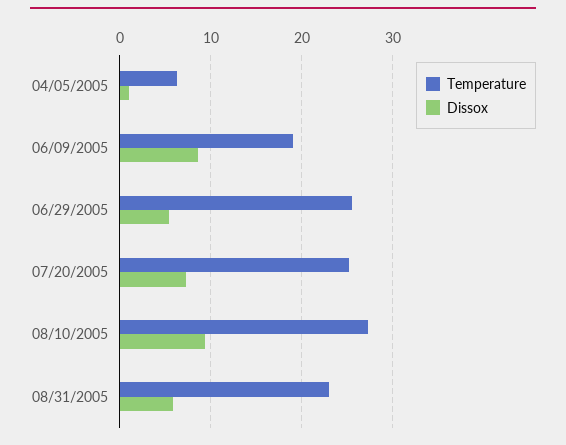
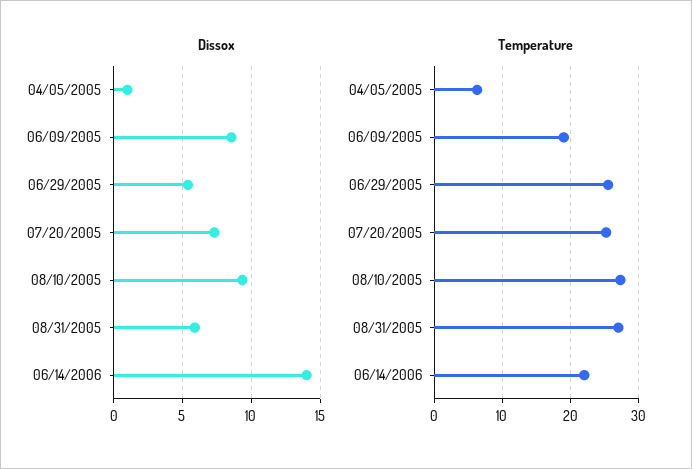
Temperature, 08/31/2005: 23 -> 27
Dissox, 06/14/2006: none -> 14
Temperature, 06/14/2006: none -> 22

